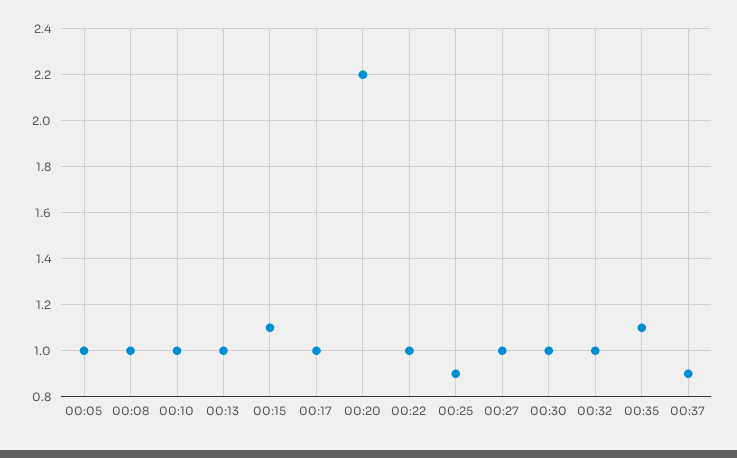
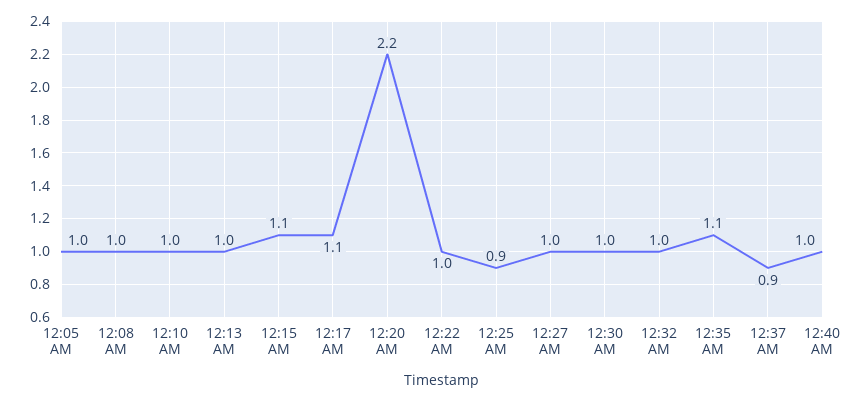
00:17: 1 -> 1.1
12:40 AM: none -> 1

